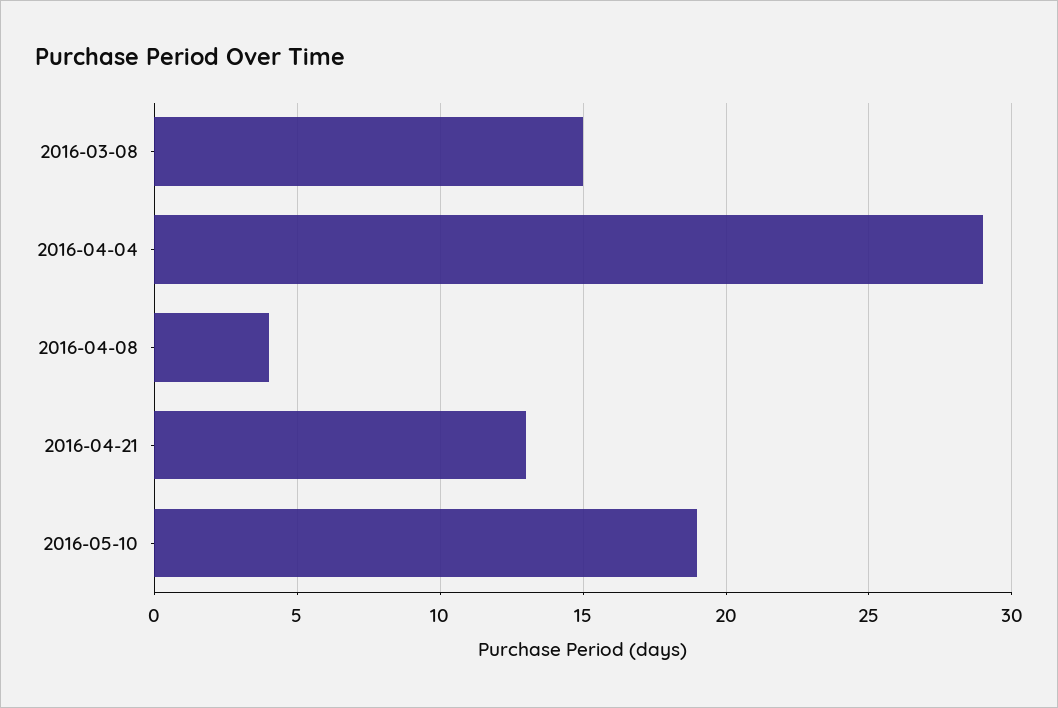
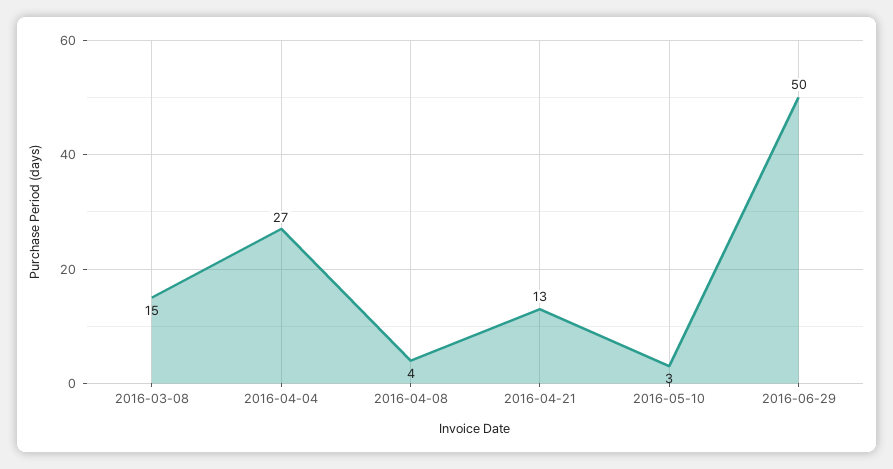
2016-04-04: 29 -> 27
2016-05-10: 19 -> 3
2016-06-29: none -> 50

